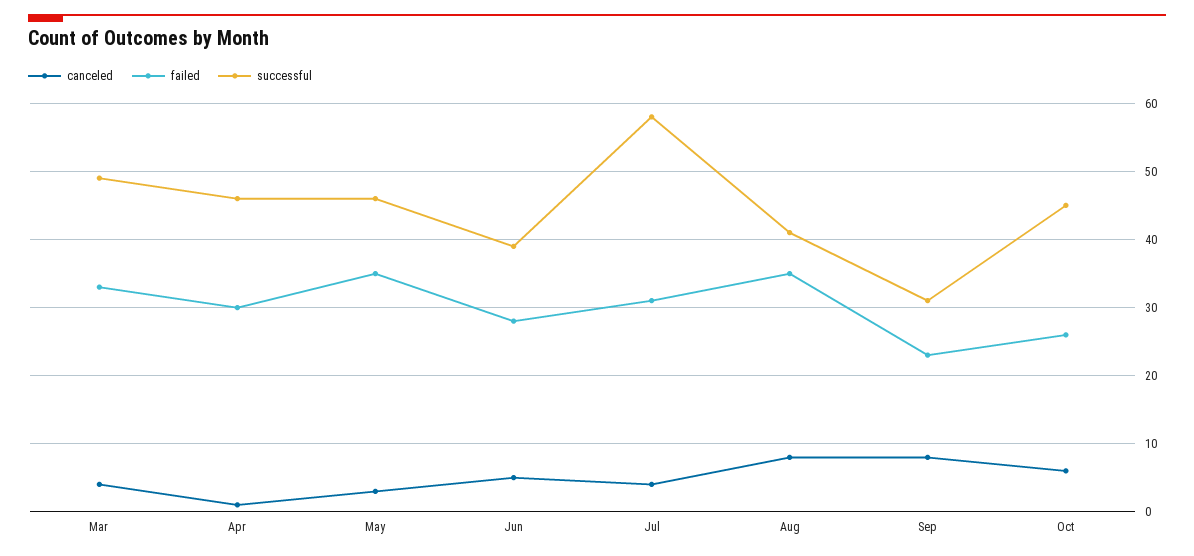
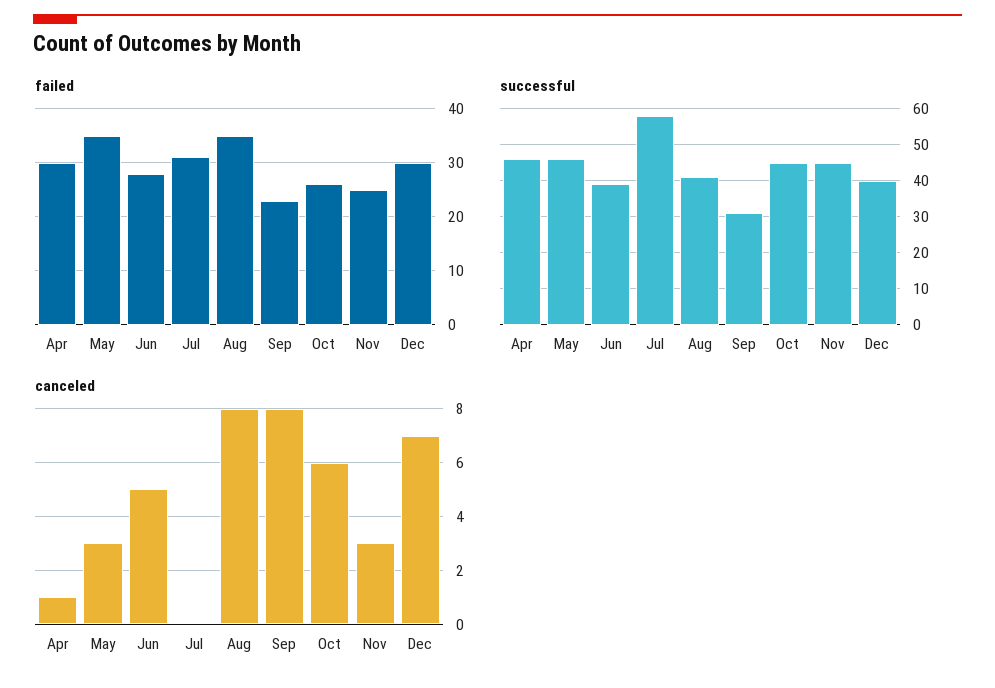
canceled, Mar: 4 -> none
failed, Mar: 33 -> none
successful, Mar: 49 -> none
canceled, Jul: 4 -> 0
failed, Nov: none -> 25
failed, Dec: none -> 30
successful, Nov: none -> 45
successful, Dec: none -> 40
canceled, Nov: none -> 3
canceled, Dec: none -> 7

